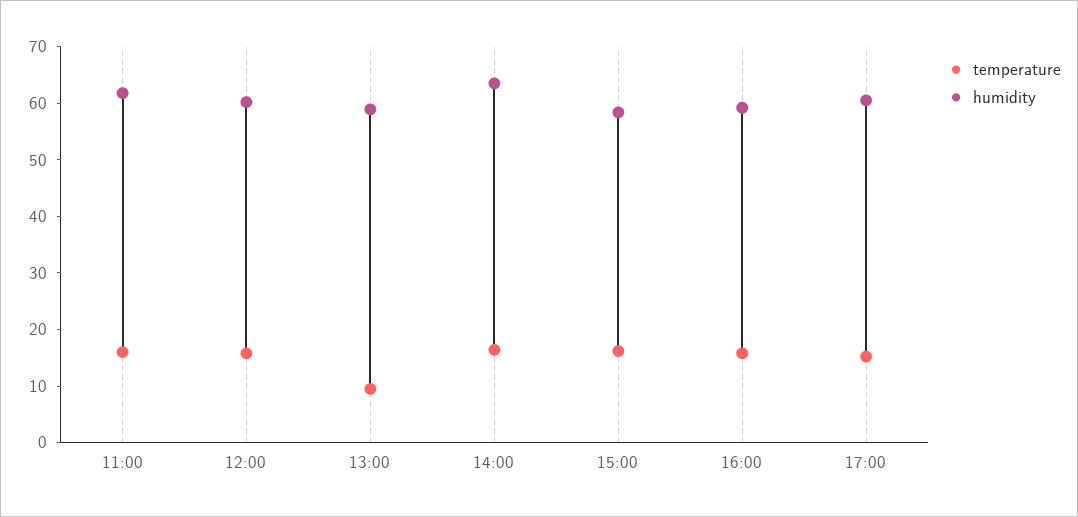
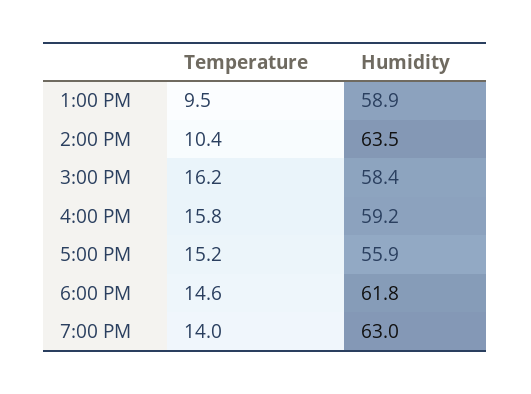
temperature, 11:00: 16 -> none
humidity, 11:00: 62 -> none
temperature, 12:00: 16 -> none
humidity, 12:00: 60 -> none
temperature, 14:00: 16 -> 10.4
humidity, 17:00: 60 -> 55.9
temperature, 6:00 PM: none -> 14.6
humidity, 6:00 PM: none -> 61.8
temperature, 7:00 PM: none -> 14
humidity, 7:00 PM: none -> 63

